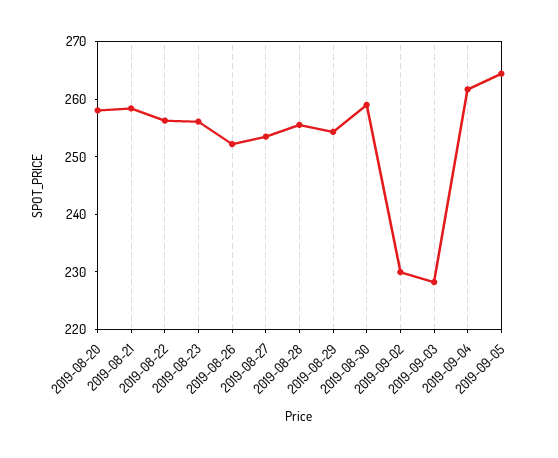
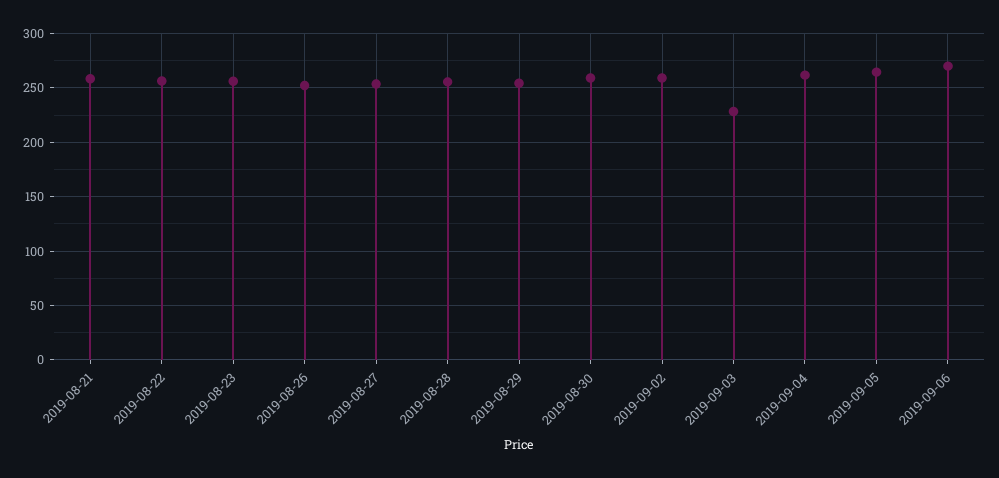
2019-08-20: 258 -> none
2019-09-02: 230 -> 260
2019-09-06: none -> 270

